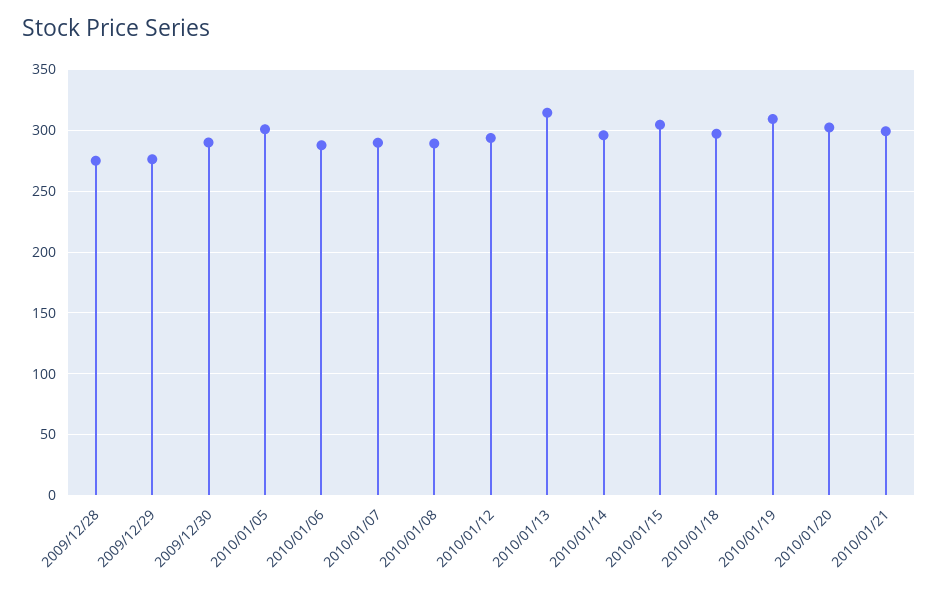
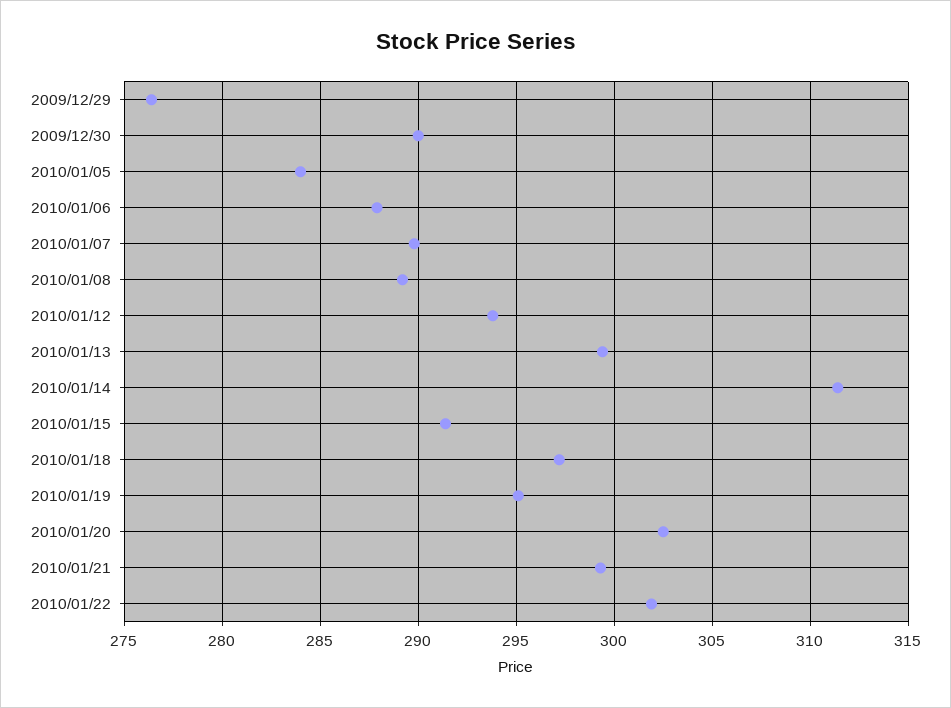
2009/12/28: 275 -> none
2010/01/05: 300 -> 284
2010/01/13: 315 -> 299.5
2010/01/14: 295 -> 311.5
2010/01/15: 305 -> 291.5
2010/01/19: 310 -> 295
2010/01/22: none -> 302

